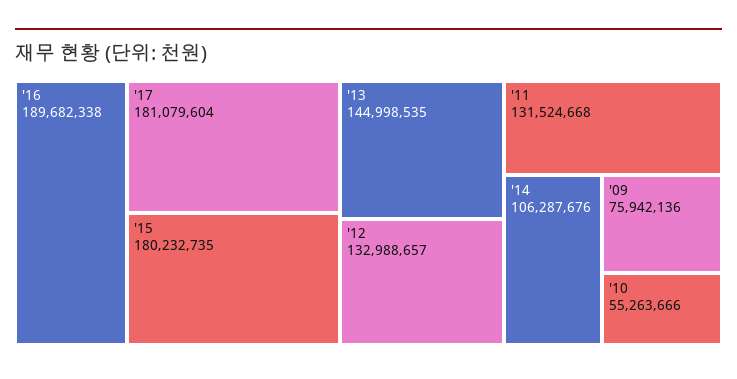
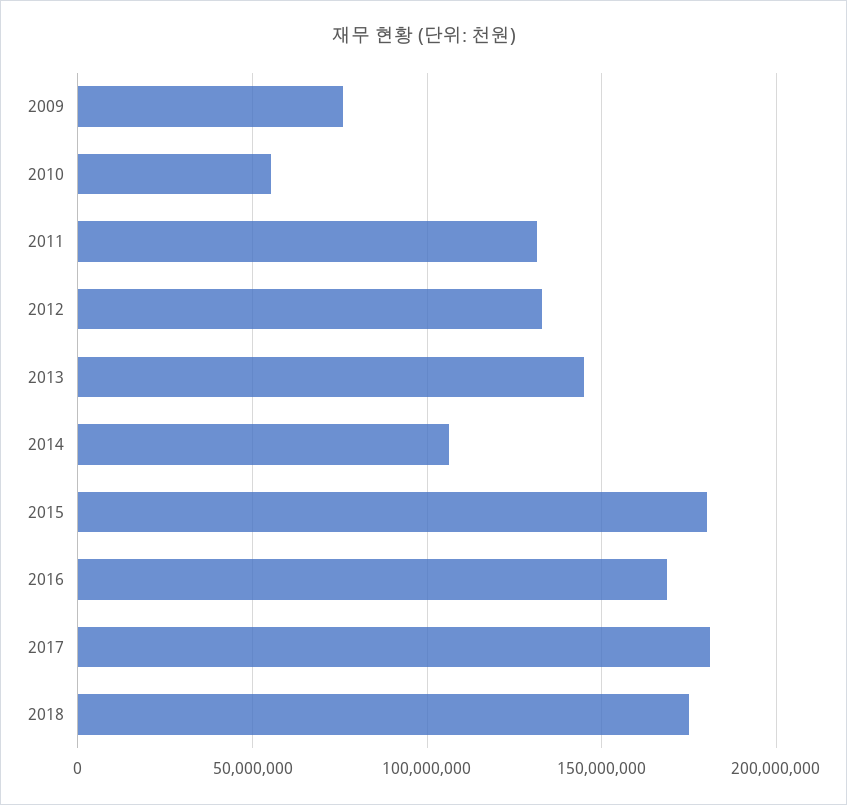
'16: 189682338 -> 170000000
2018: none -> 175000000

